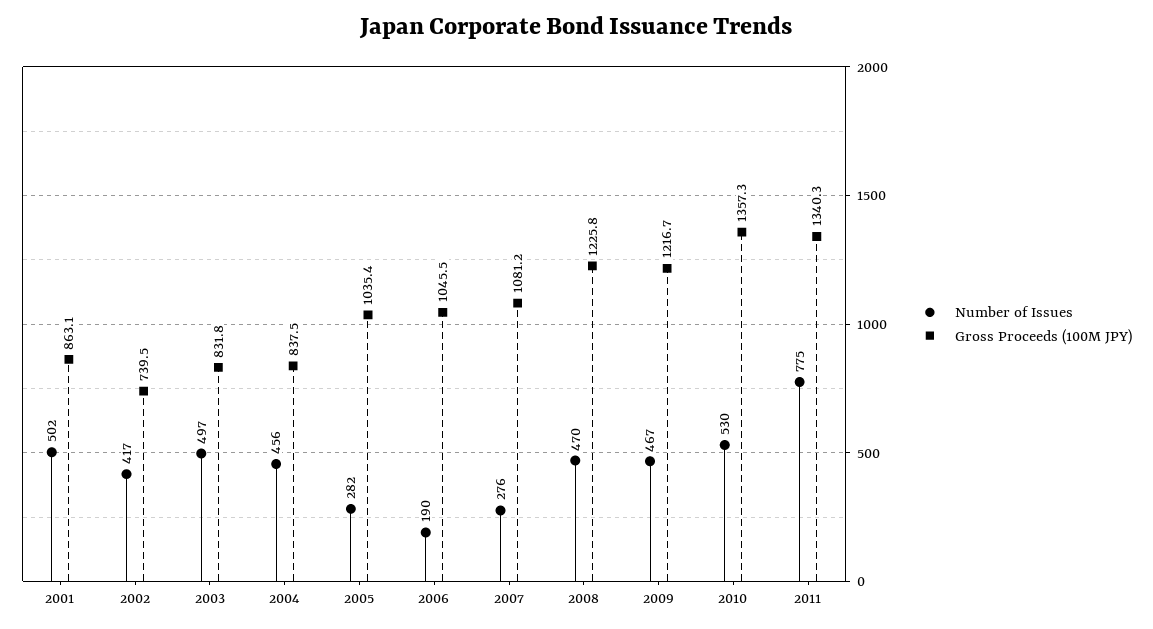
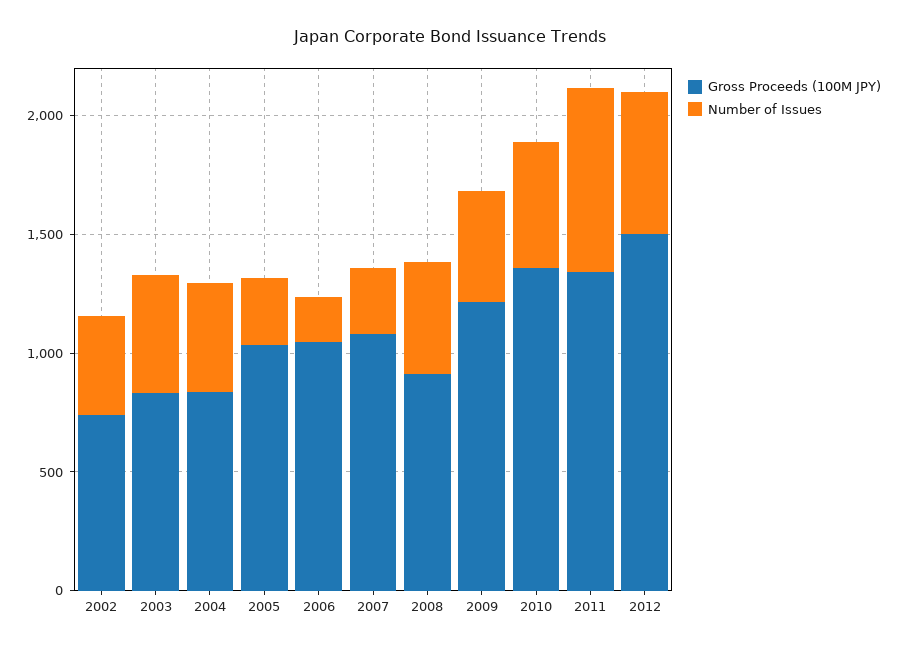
Number of Issues, 2001: 502 -> none
Gross Proceeds (100M JPY), 2001: 863.1 -> none
Gross Proceeds (100M JPY), 2008: 1225.8 -> 900
Gross Proceeds (100M JPY), 2012: none -> 1500
Number of Issues, 2012: none -> 600

